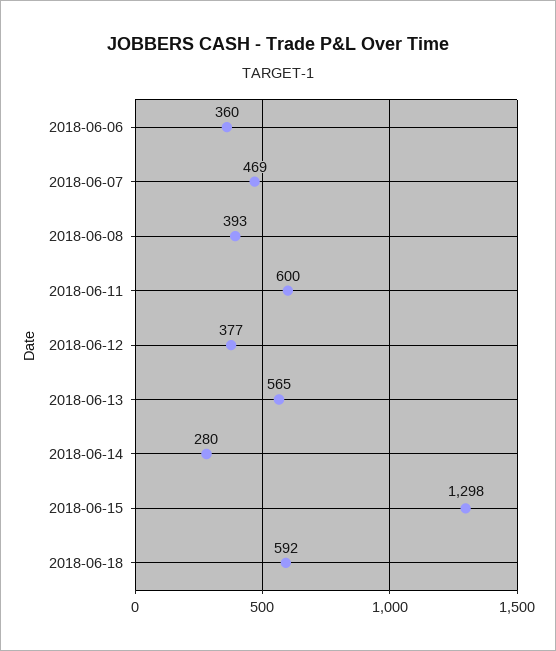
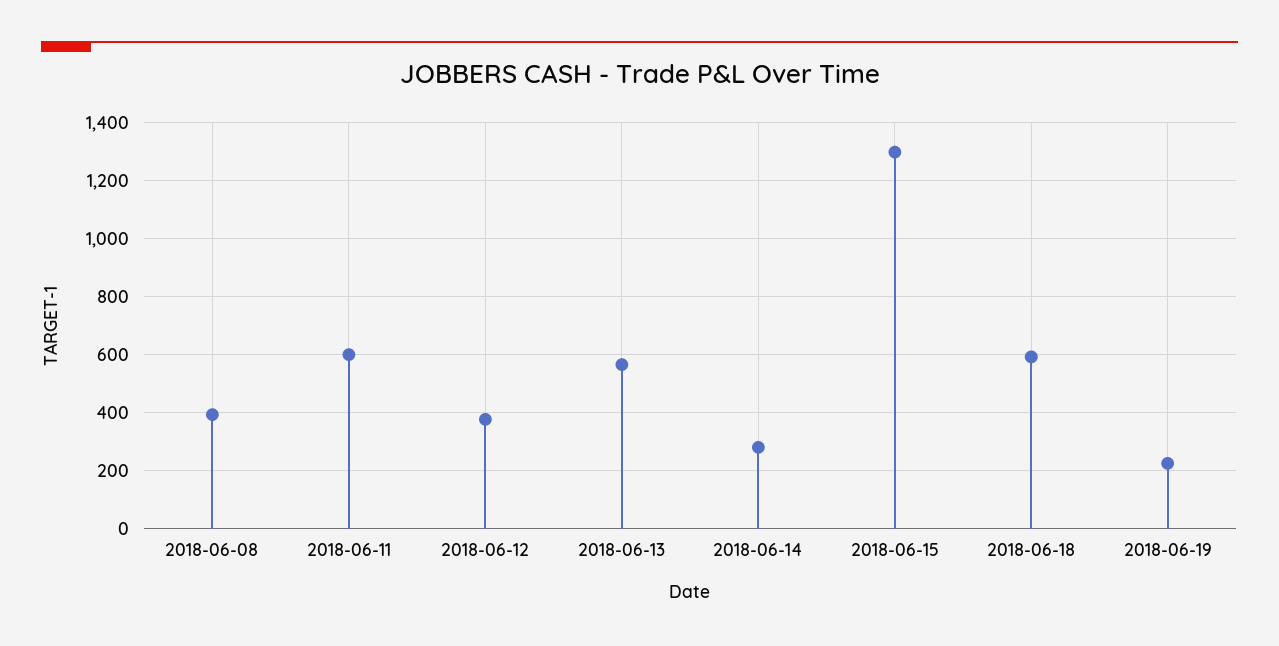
2018-06-06: 360 -> none
2018-06-07: 469 -> none
2018-06-19: none -> 225

